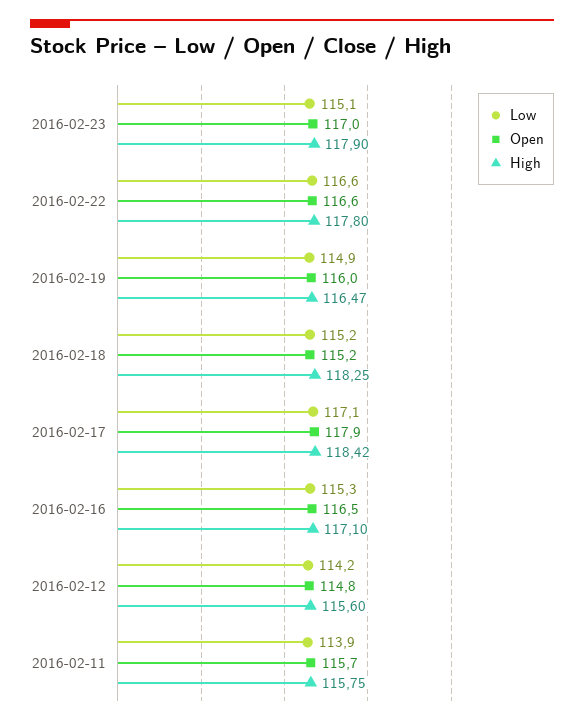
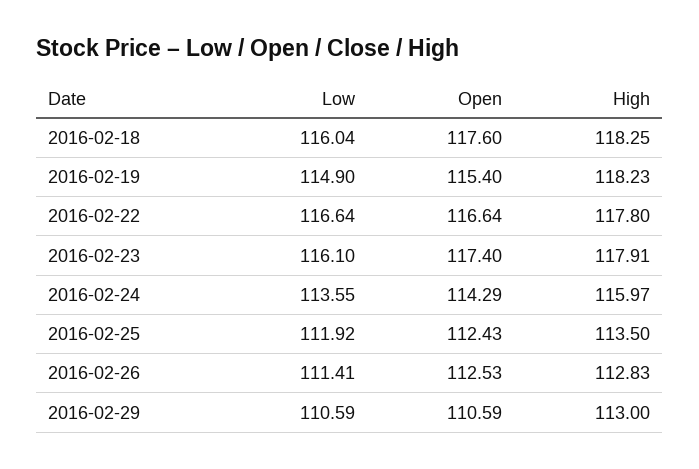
Low, 2016-02-23: 115.1 -> 116.1
Open, 2016-02-23: 117 -> 117.4
High, 2016-02-23: 117.9 -> 117.91
Open, 2016-02-19: 116 -> 115.4
High, 2016-02-19: 116.47 -> 118.23
Low, 2016-02-18: 115.2 -> 116.04
Open, 2016-02-18: 115.2 -> 117.6
Low, 2016-02-17: 117.1 -> none
Open, 2016-02-17: 117.9 -> none
High, 2016-02-17: 118.42 -> none
Low, 2016-02-16: 115.3 -> none
Open, 2016-02-16: 116.5 -> none
High, 2016-02-16: 117.1 -> none
Low, 2016-02-12: 114.2 -> none
Open, 2016-02-12: 114.8 -> none
High, 2016-02-12: 115.6 -> none
Low, 2016-02-11: 113.9 -> none
Open, 2016-02-11: 115.7 -> none
High, 2016-02-11: 115.75 -> none
Low, 2016-02-24: none -> 113.55
Open, 2016-02-24: none -> 114.29
High, 2016-02-24: none -> 115.97
Low, 2016-02-25: none -> 111.92
Open, 2016-02-25: none -> 112.43
High, 2016-02-25: none -> 113.5
Low, 2016-02-26: none -> 111.41
Open, 2016-02-26: none -> 112.53
High, 2016-02-26: none -> 112.83
Low, 2016-02-29: none -> 110.59
Open, 2016-02-29: none -> 110.59
High, 2016-02-29: none -> 113

